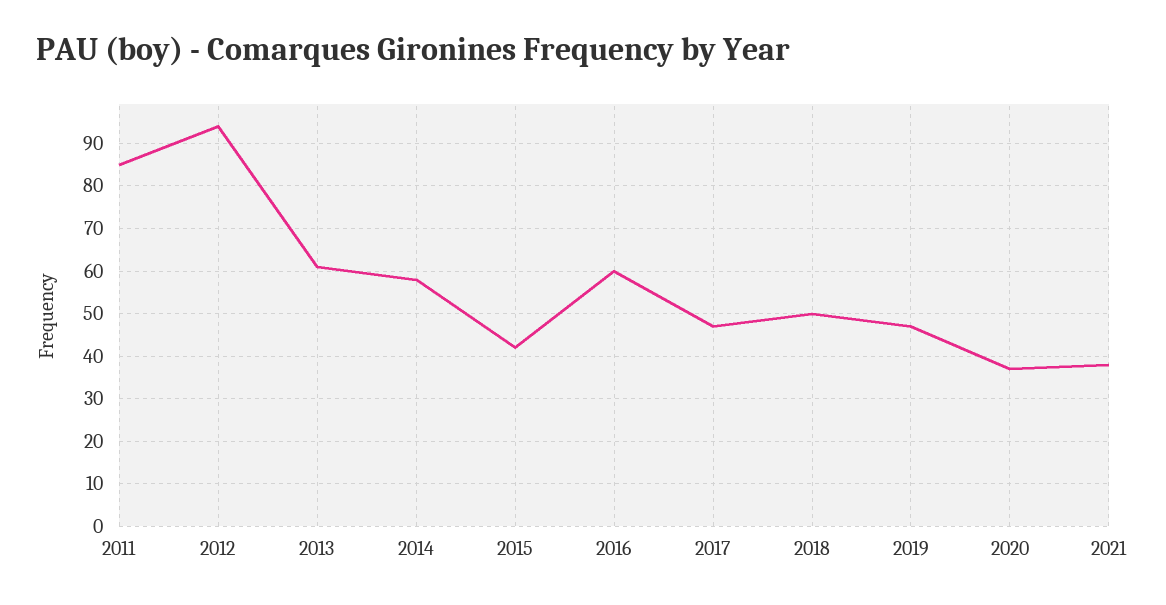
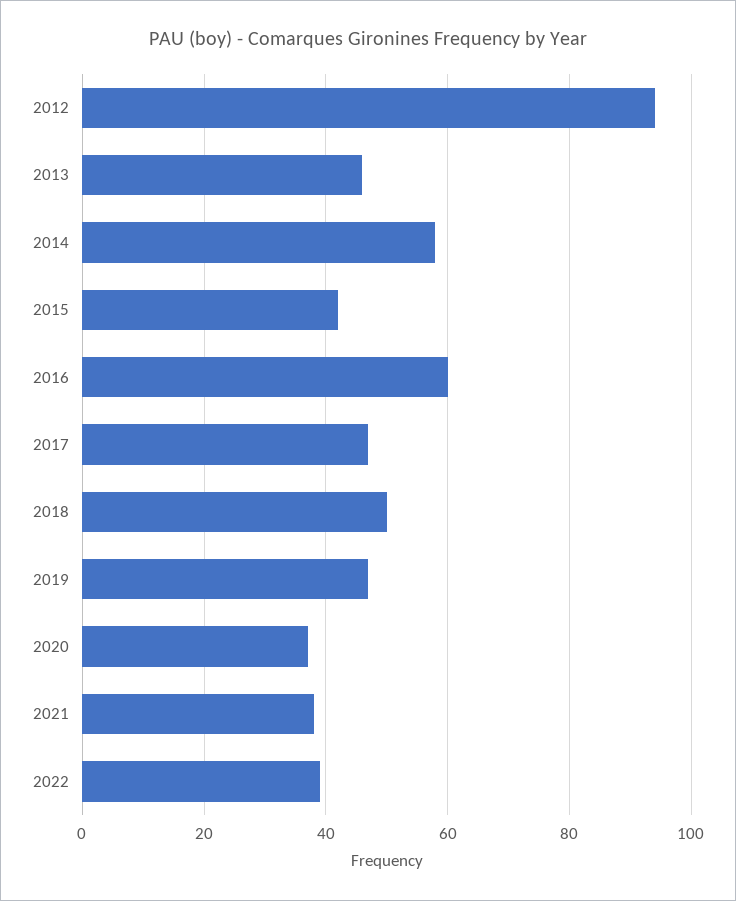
2011: 85 -> none
2013: 60 -> 45
2022: none -> 40

